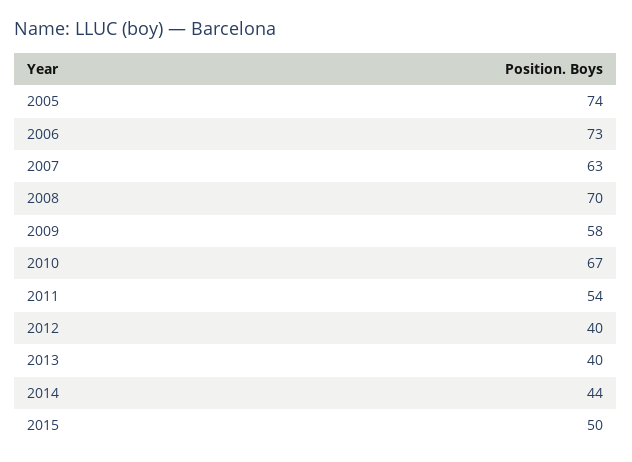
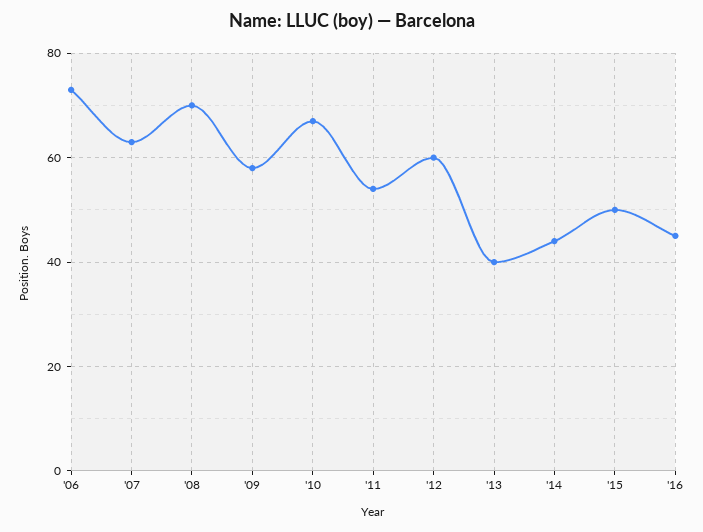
2005: 74 -> none
2012: 40 -> 60
'16: none -> 45

